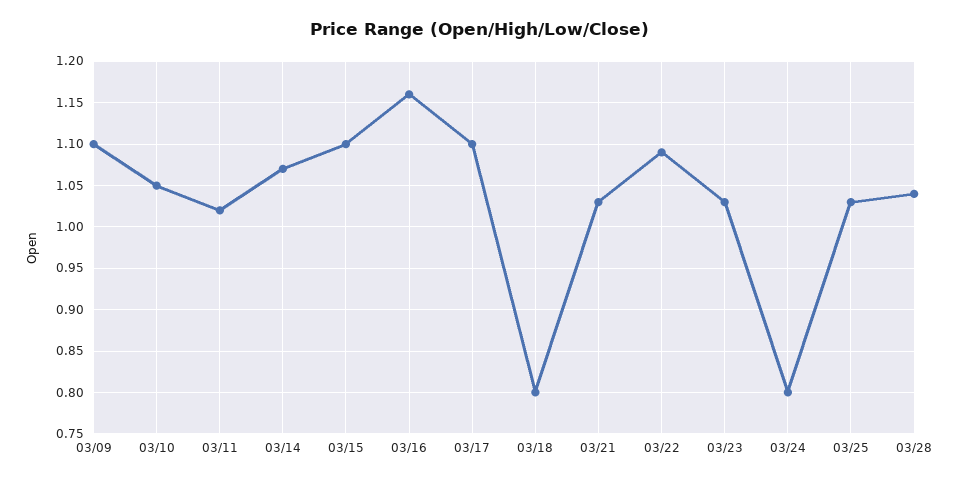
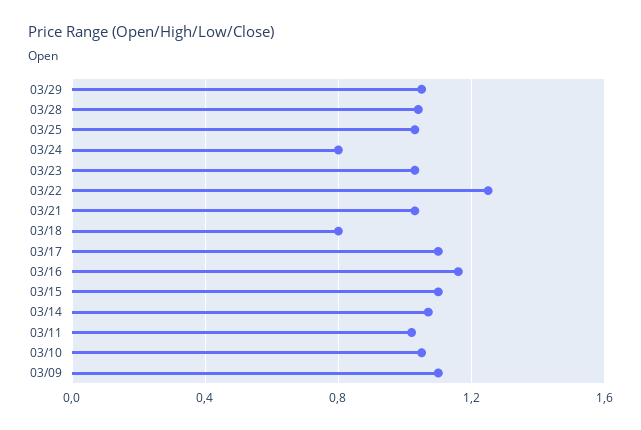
03/22: 1.09 -> 1.25
03/29: none -> 1.05

